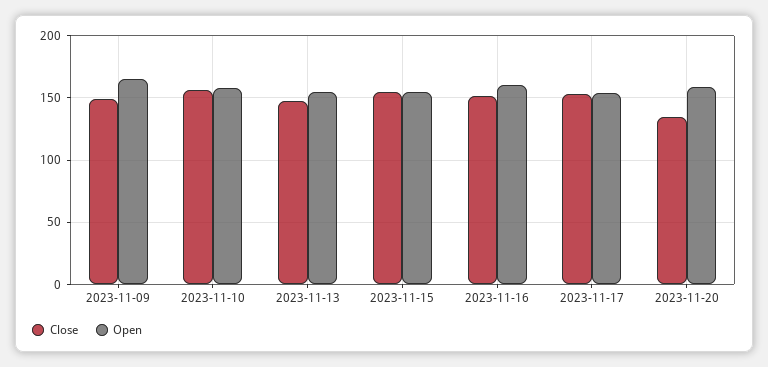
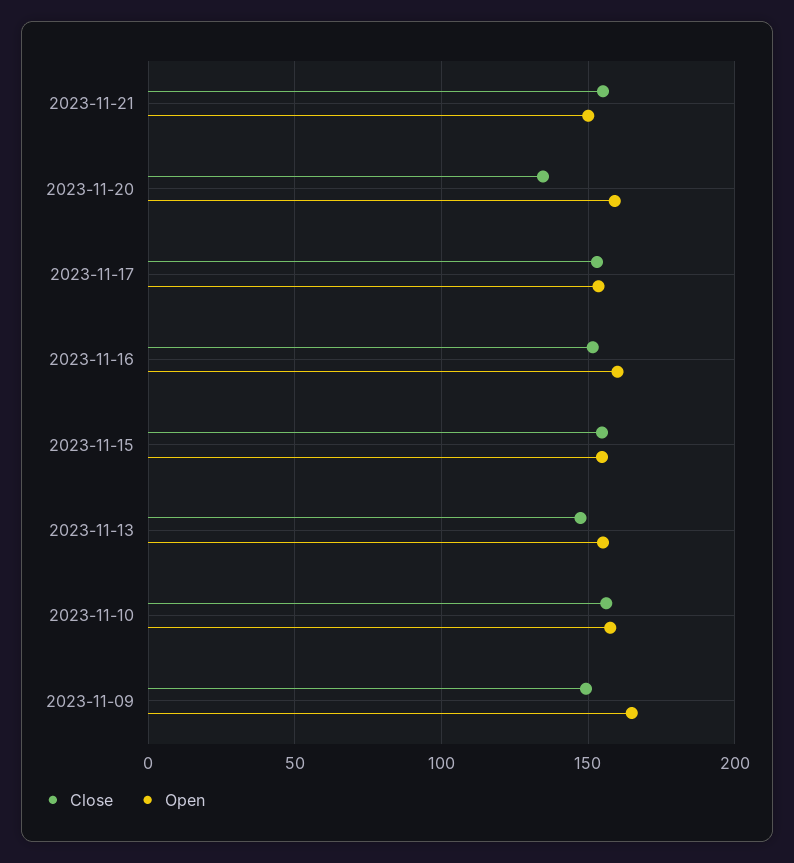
Close, 2023-11-21: none -> 155
Open, 2023-11-21: none -> 150

